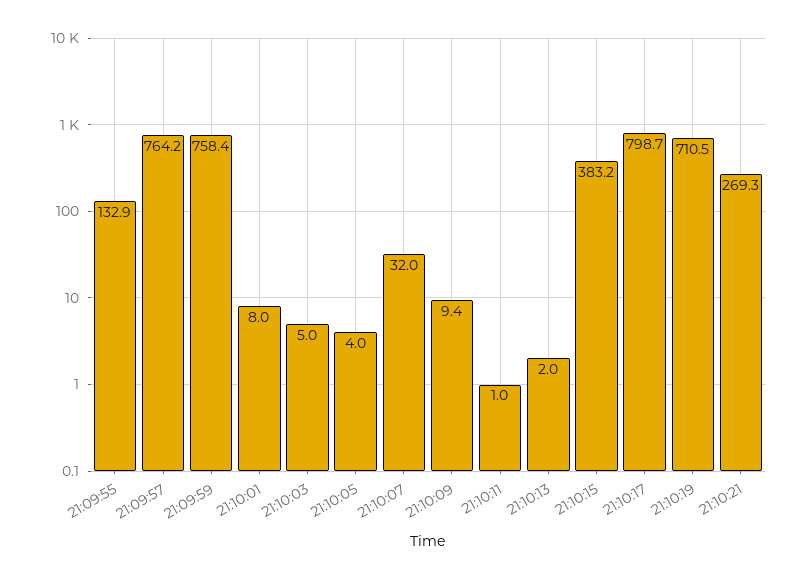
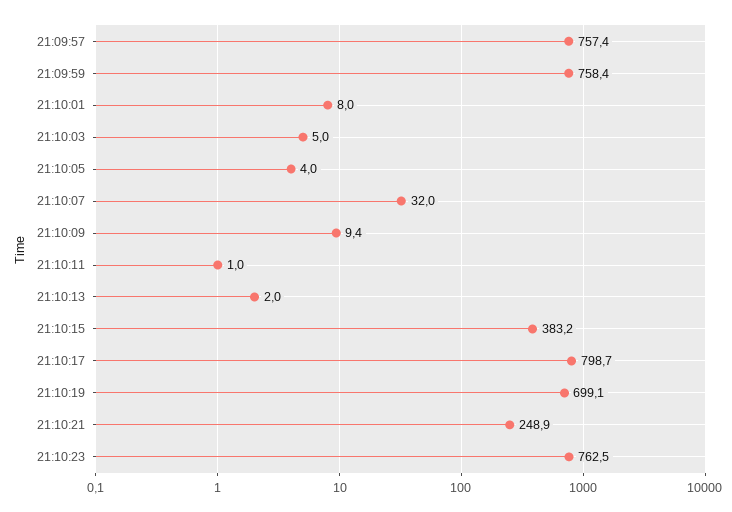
21:09:55: 132.9 -> none
21:09:57: 764.2 -> 757.4
21:10:19: 710.5 -> 699.1
21:10:21: 269.3 -> 248.9
21:10:23: none -> 762.5

